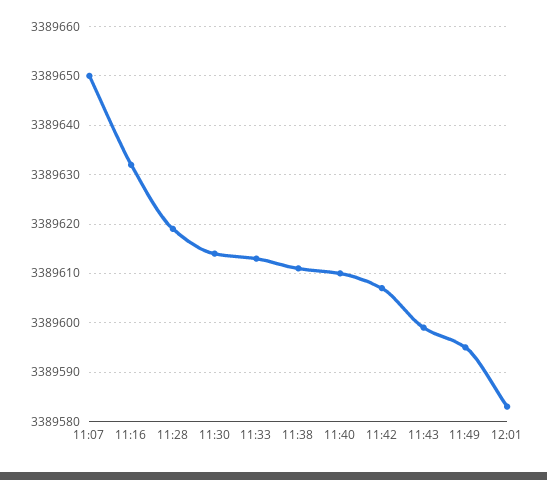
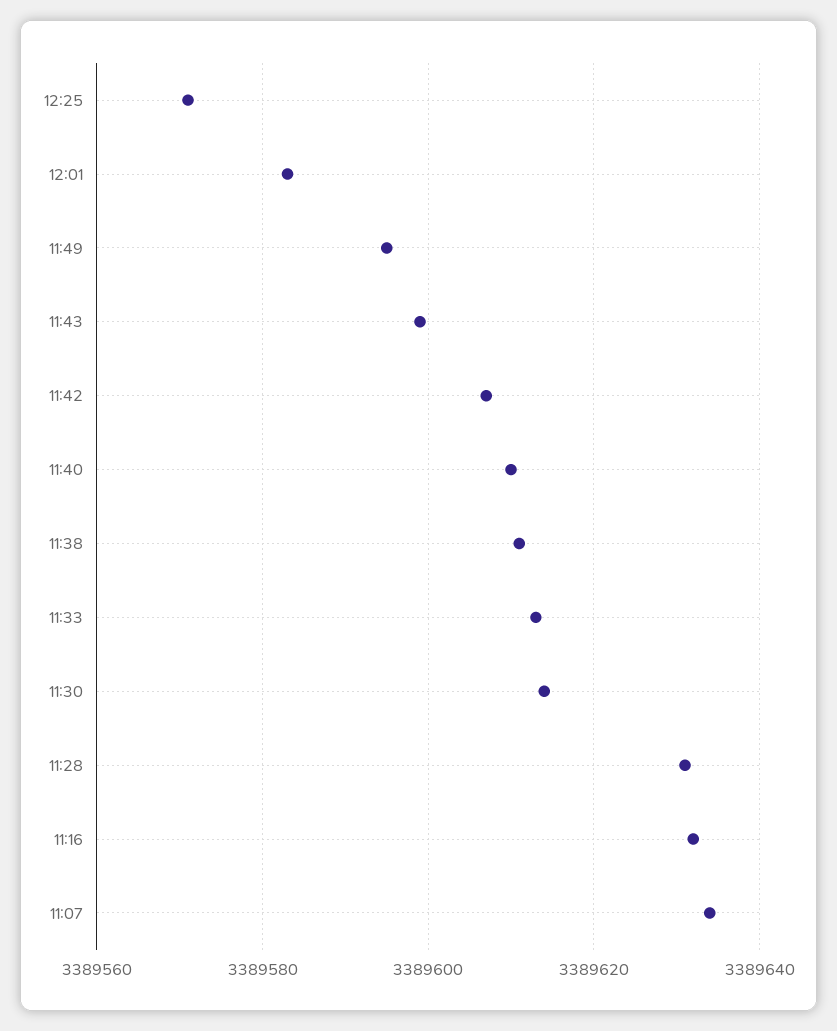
11:07: 3389650 -> 3389635
11:28: 3389620 -> 3389630
12:25: none -> 3389570

